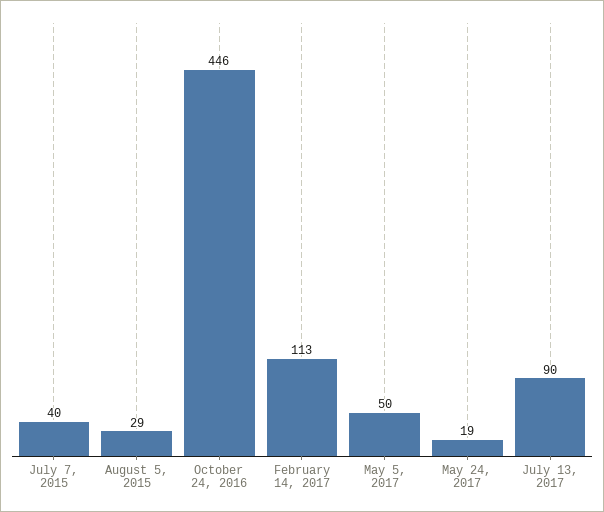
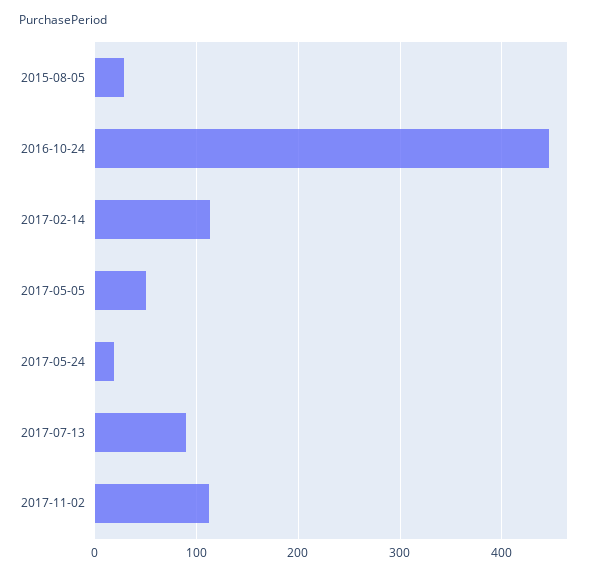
July 7, 2015: 40 -> none
2017-11-02: none -> 110

